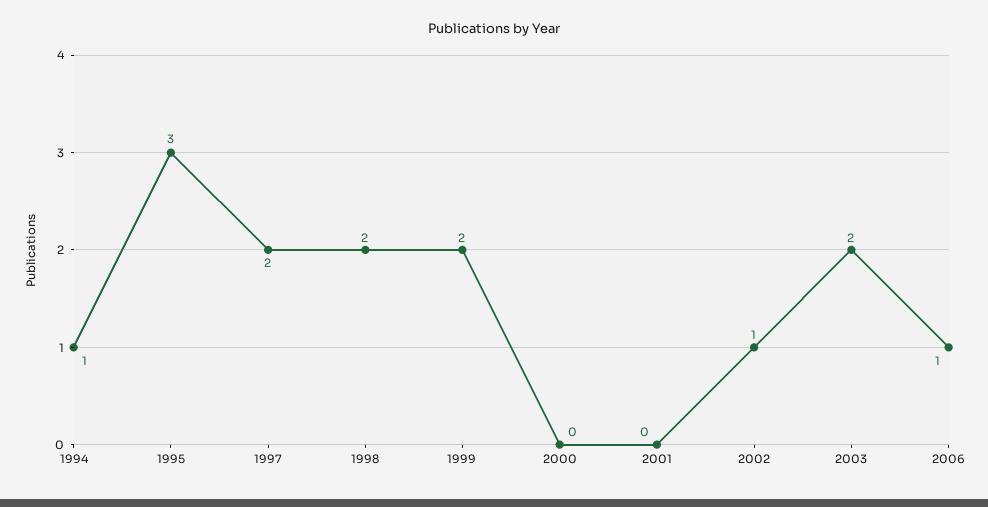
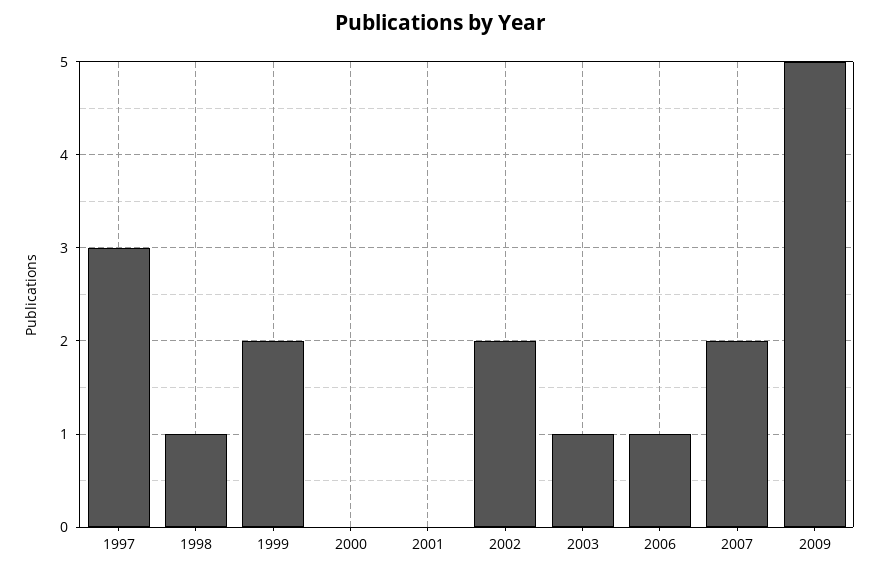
1994: 1 -> none
1995: 3 -> none
1997: 2 -> 3
1998: 2 -> 1
2002: 1 -> 2
2003: 2 -> 1
2007: none -> 2
2009: none -> 5

